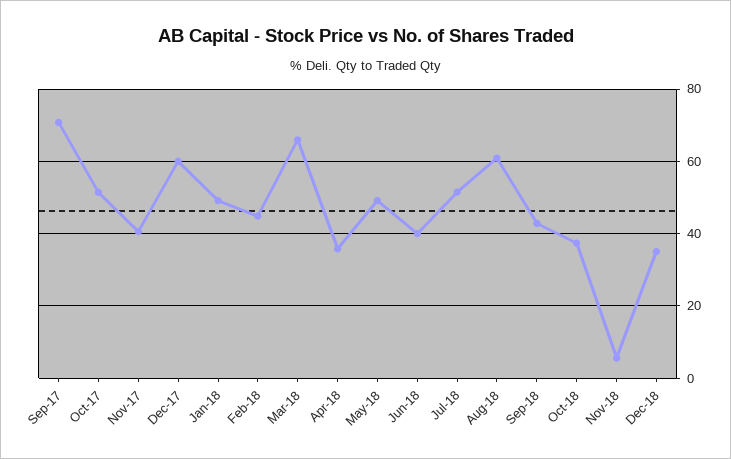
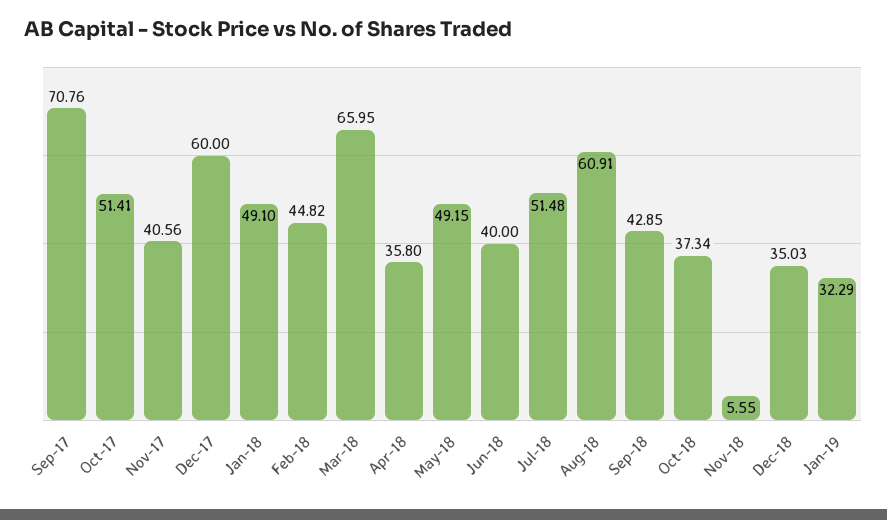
Jan-19: none -> 32.29

